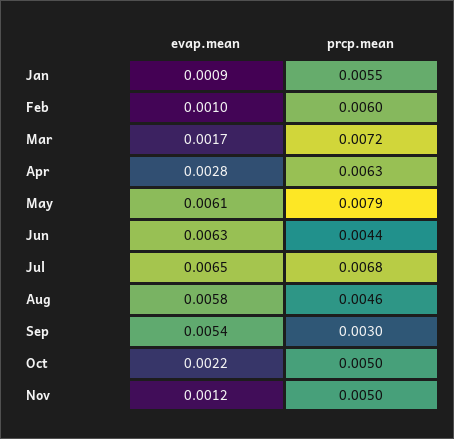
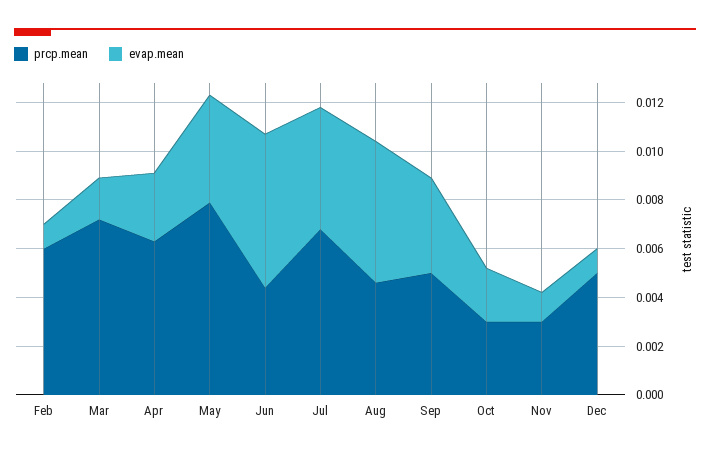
evap.mean, Jan: 0.0009 -> none
prcp.mean, Jan: 0.0055 -> none
evap.mean, May: 0.0061 -> 0.0045
evap.mean, Jul: 0.0065 -> 0.005
evap.mean, Sep: 0.0054 -> 0.004
prcp.mean, Sep: 0.003 -> 0.005
prcp.mean, Oct: 0.005 -> 0.003
prcp.mean, Nov: 0.005 -> 0.003
prcp.mean, Dec: none -> 0.005
evap.mean, Dec: none -> 0.001

